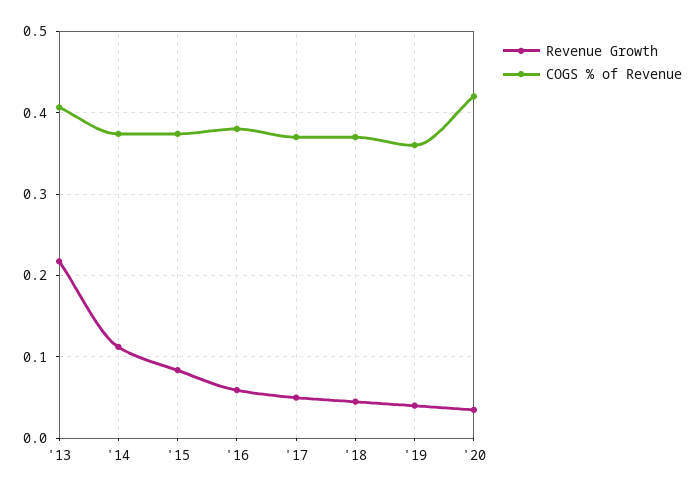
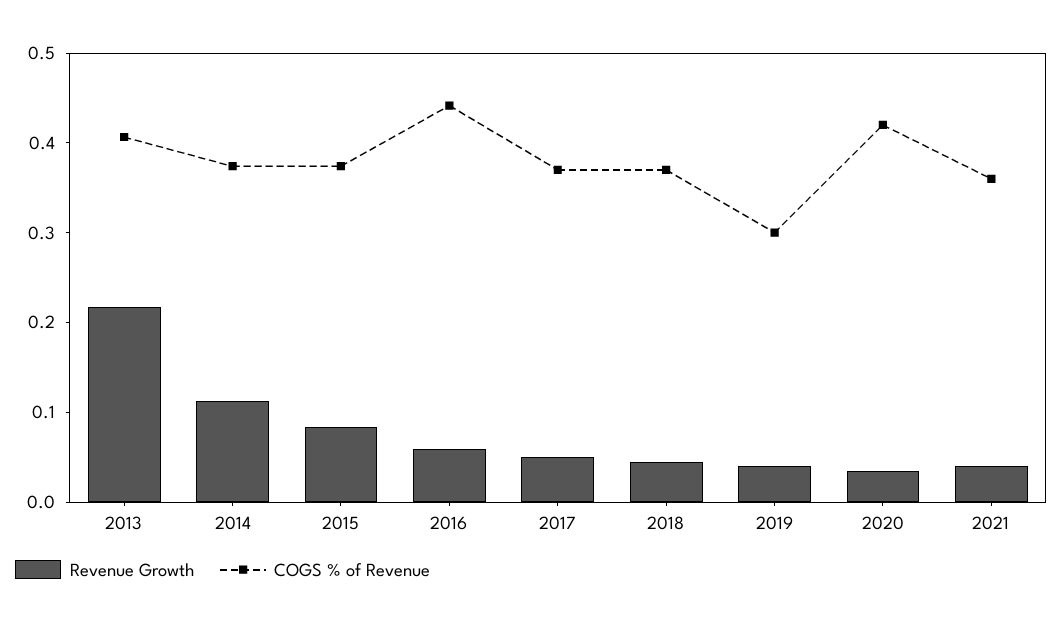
COGS % of Revenue, '16: 0.38 -> 0.44
COGS % of Revenue, '19: 0.36 -> 0.3
Revenue Growth, 2021: none -> 0.04
COGS % of Revenue, 2021: none -> 0.36

